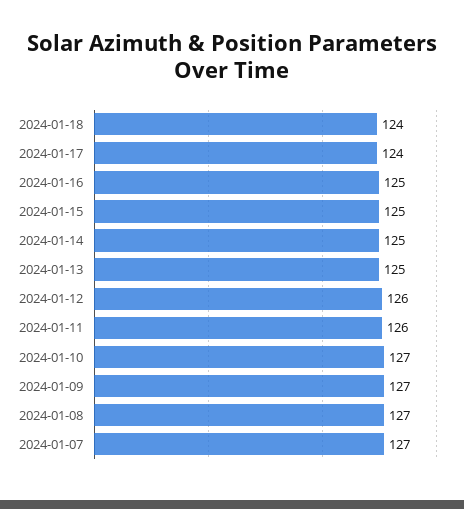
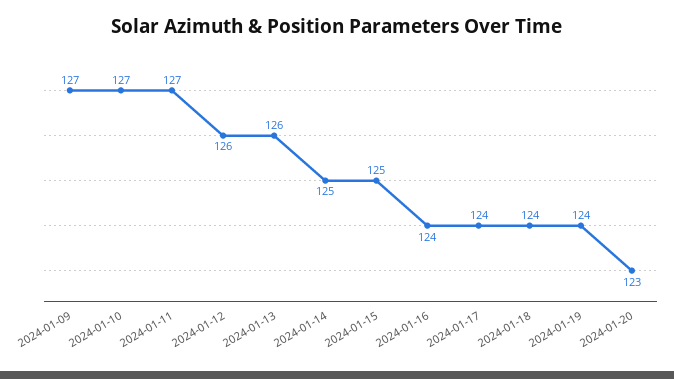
2024-01-16: 125 -> 124
2024-01-13: 125 -> 126
2024-01-11: 126 -> 127
2024-01-08: 127 -> none
2024-01-07: 127 -> none
2024-01-19: none -> 124
2024-01-20: none -> 123

